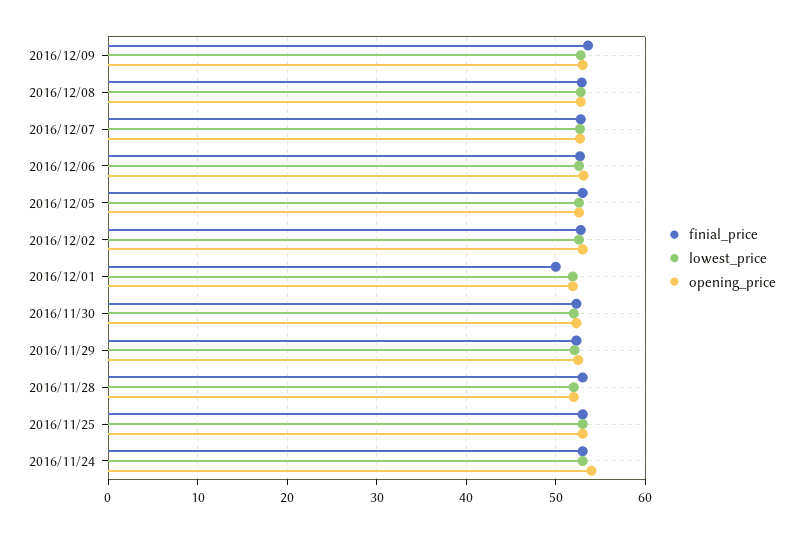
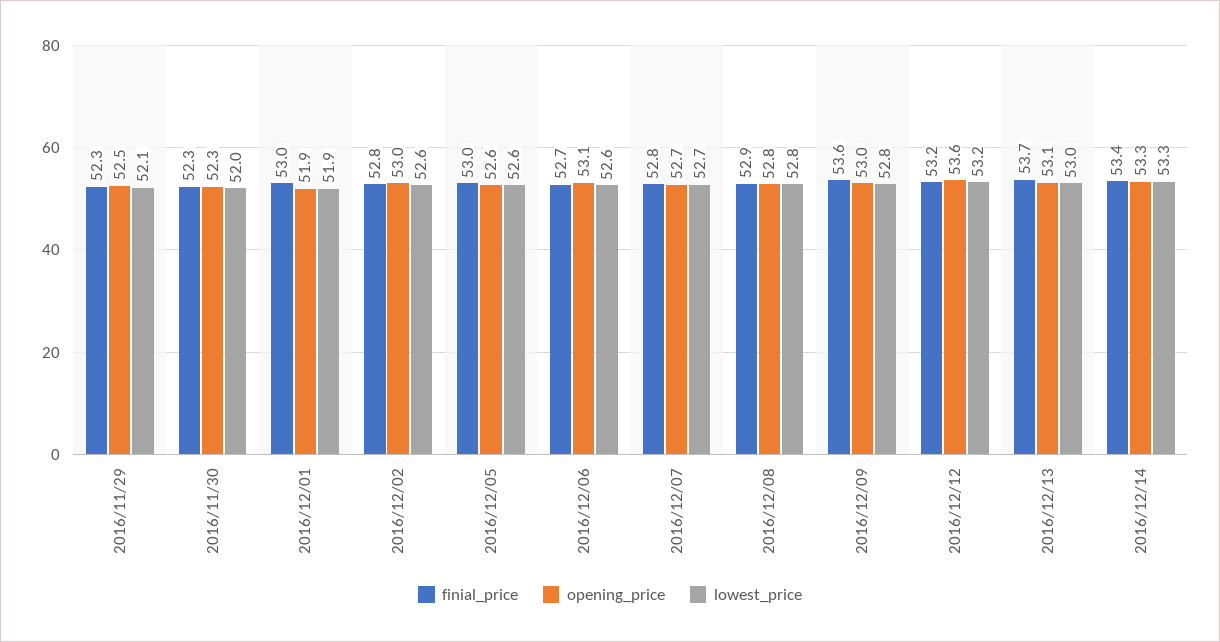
finial_price, 2016/12/01: 50 -> 53
finial_price, 2016/11/28: 53 -> none
lowest_price, 2016/11/28: 52 -> none
opening_price, 2016/11/28: 52 -> none
finial_price, 2016/11/25: 53 -> none
lowest_price, 2016/11/25: 53 -> none
opening_price, 2016/11/25: 53 -> none
finial_price, 2016/11/24: 53 -> none
lowest_price, 2016/11/24: 53 -> none
opening_price, 2016/11/24: 54 -> none
finial_price, 2016/12/12: none -> 53.2
opening_price, 2016/12/12: none -> 53.6
lowest_price, 2016/12/12: none -> 53.2
finial_price, 2016/12/13: none -> 53.7
opening_price, 2016/12/13: none -> 53.1
lowest_price, 2016/12/13: none -> 53
finial_price, 2016/12/14: none -> 53.4
opening_price, 2016/12/14: none -> 53.3
lowest_price, 2016/12/14: none -> 53.3

